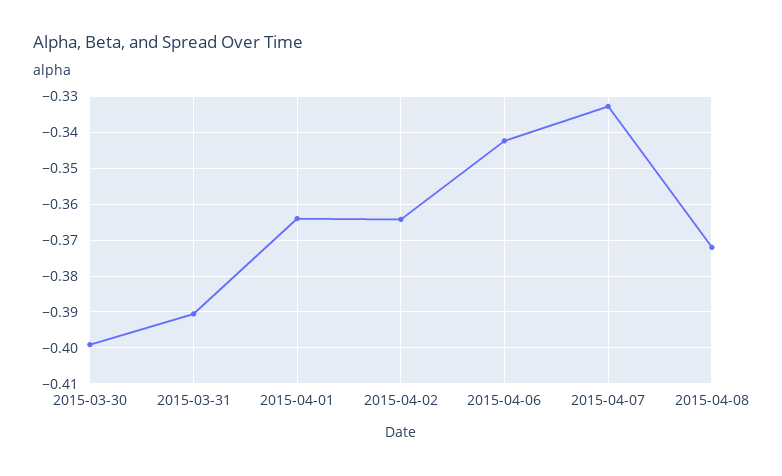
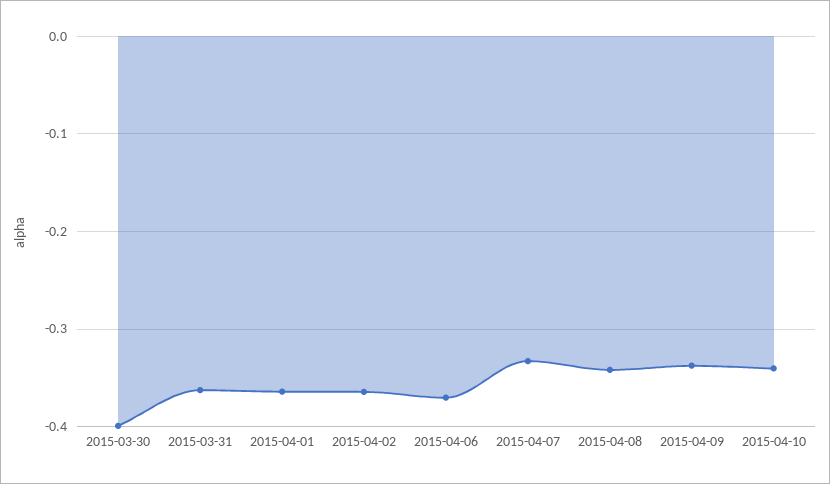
2015-03-31: -0.39 -> -0.36
2015-04-06: -0.342 -> -0.37
2015-04-08: -0.372 -> -0.34
2015-04-09: none -> -0.34
2015-04-10: none -> -0.34

